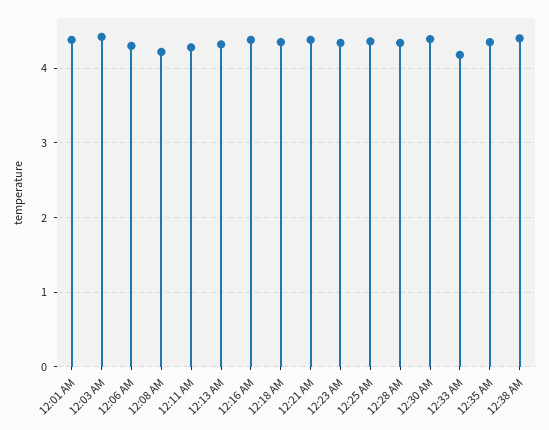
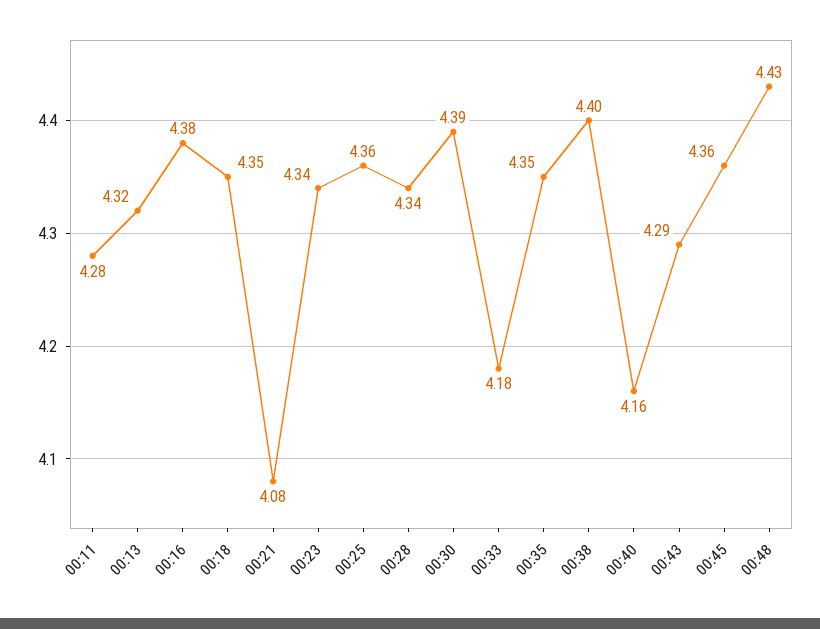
12:01 AM: 4.4 -> none
12:03 AM: 4.4 -> none
12:06 AM: 4.3 -> none
12:08 AM: 4.2 -> none
12:21 AM: 4.4 -> 4.08
00:40: none -> 4.16
00:43: none -> 4.29
00:45: none -> 4.36
00:48: none -> 4.43

